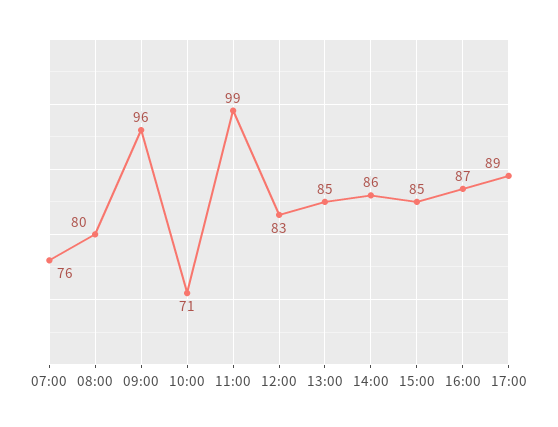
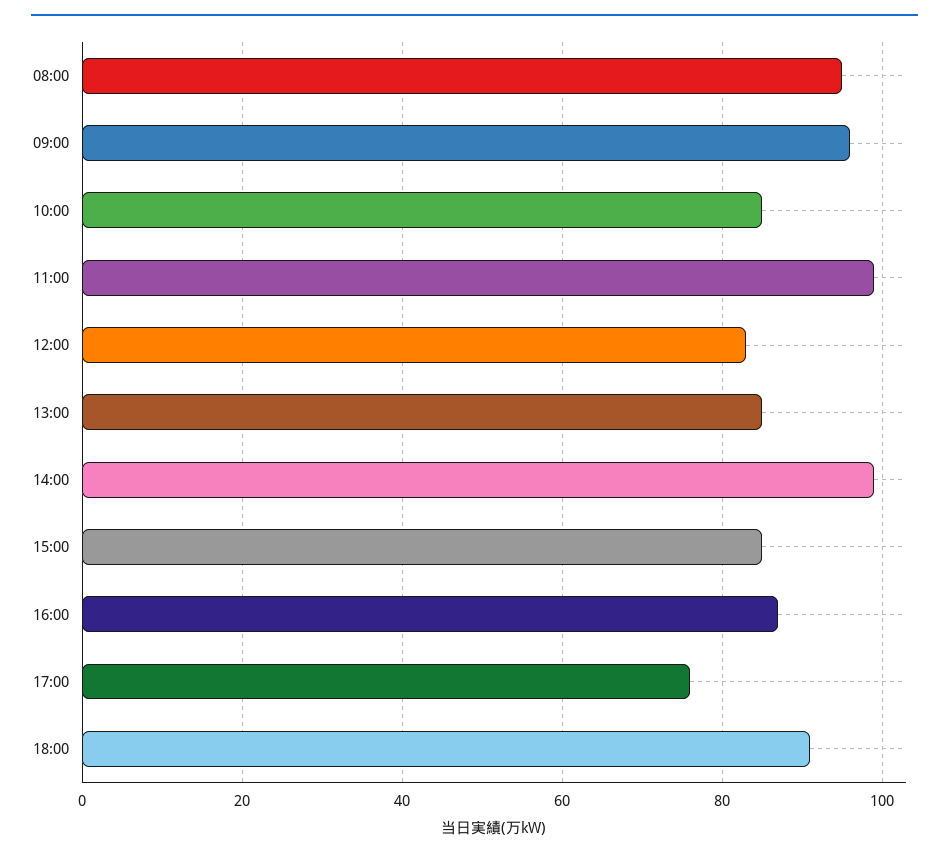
07:00: 76 -> none
08:00: 80 -> 95
10:00: 71 -> 85
14:00: 86 -> 100
17:00: 89 -> 75
18:00: none -> 90

